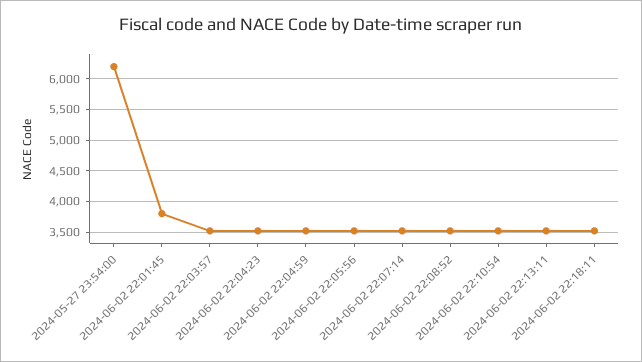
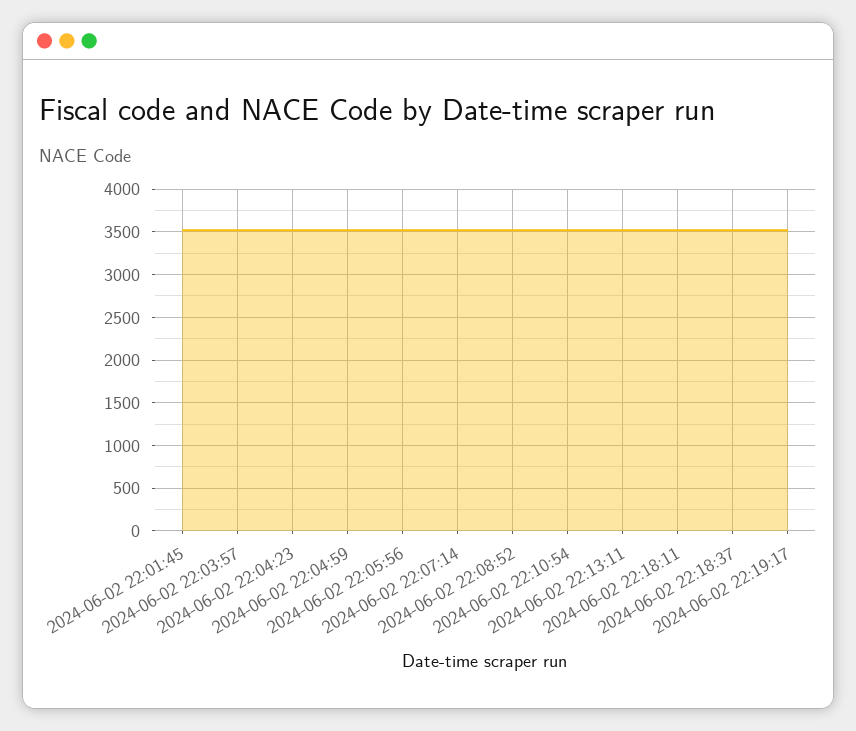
2024-05-27 23:54:00: 6200 -> none
2024-06-02 22:01:45: 3800 -> 3500
2024-06-02 22:18:37: none -> 3500
2024-06-02 22:19:17: none -> 3500

